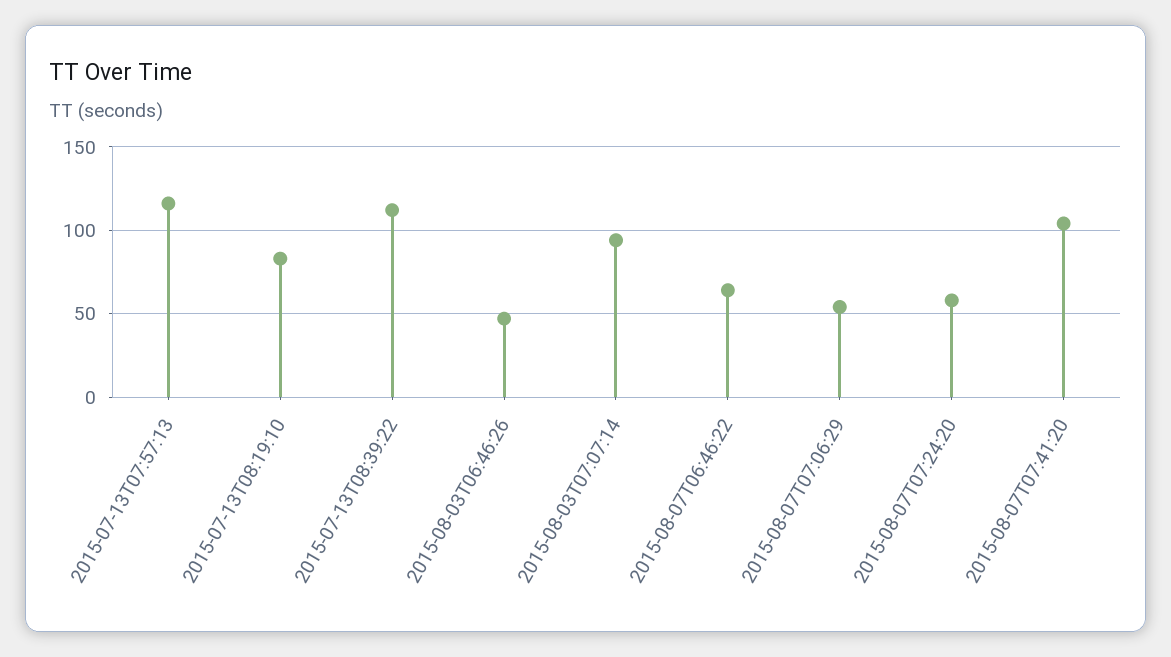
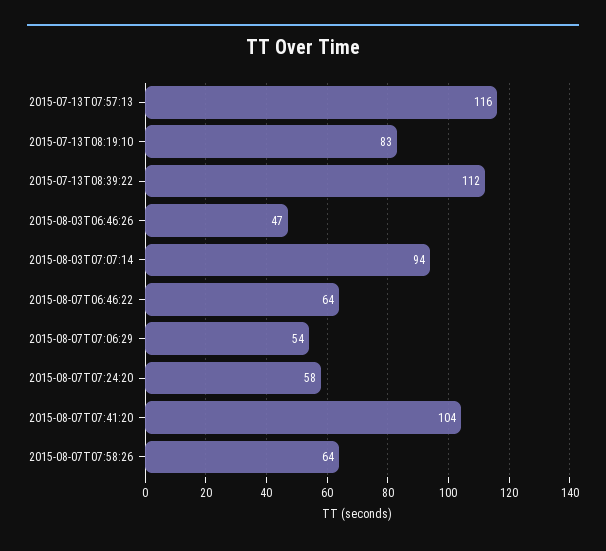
2015-08-07T07:58:26: none -> 64

